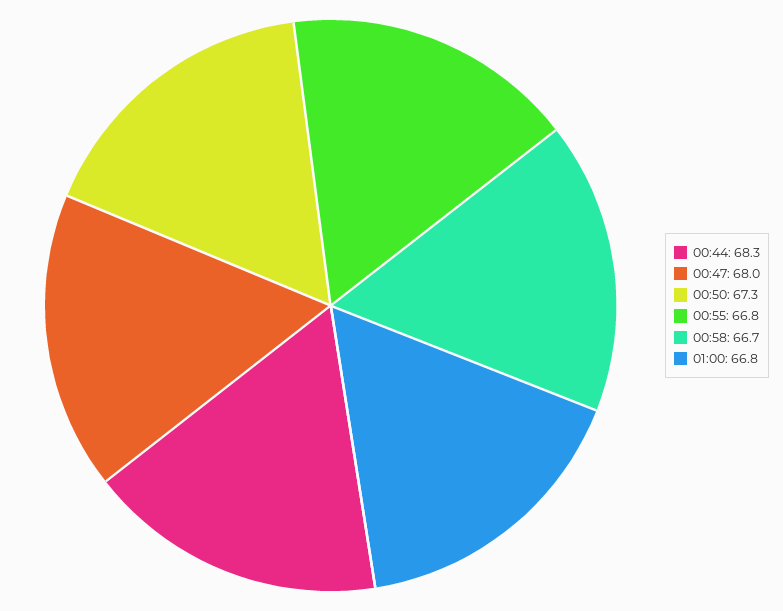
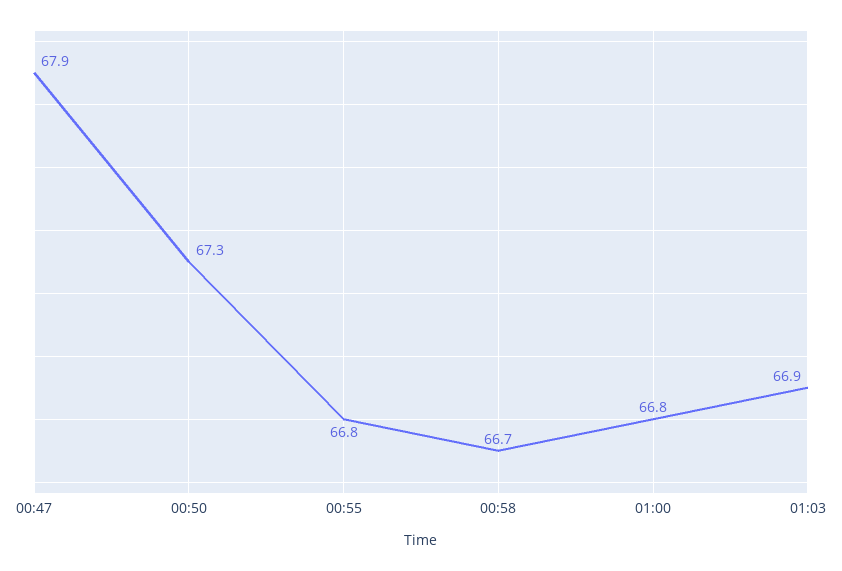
00:44: 68.3 -> none
00:47: 68 -> 67.9
01:03: none -> 66.9

